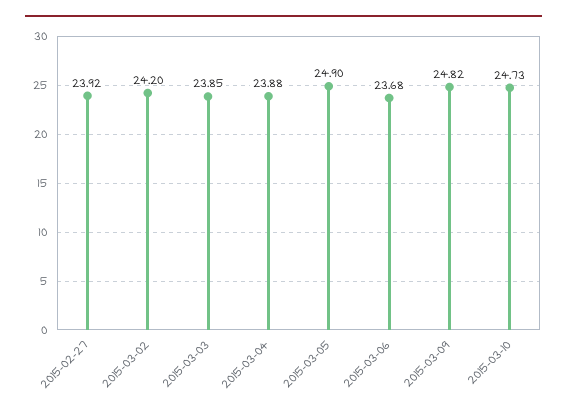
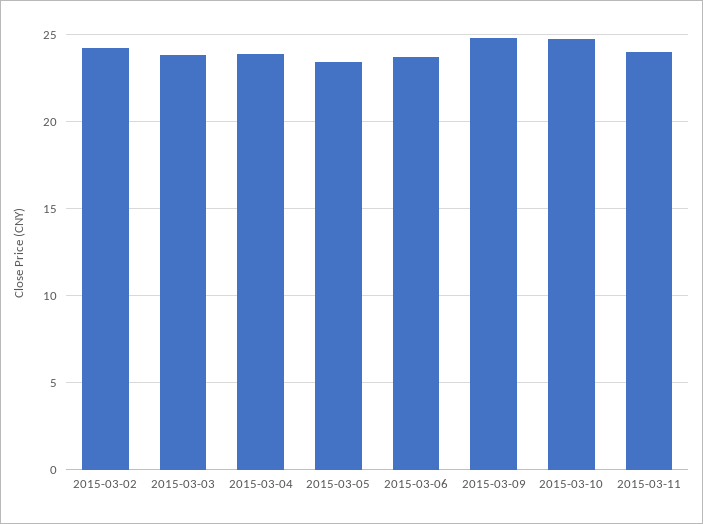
2015-02-27: 23.92 -> none
2015-03-05: 24.9 -> 23.5
2015-03-11: none -> 24

